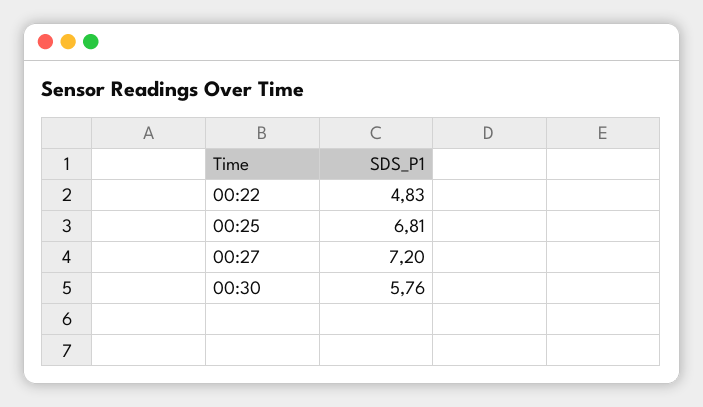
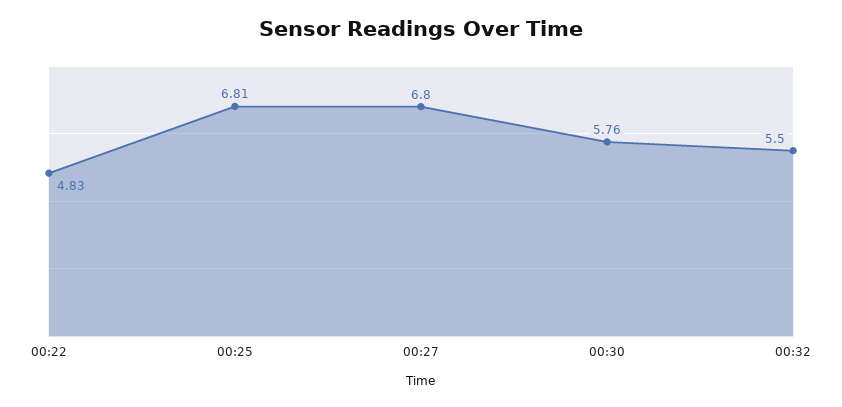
00:27: 7.2 -> 6.8
00:32: none -> 5.5

